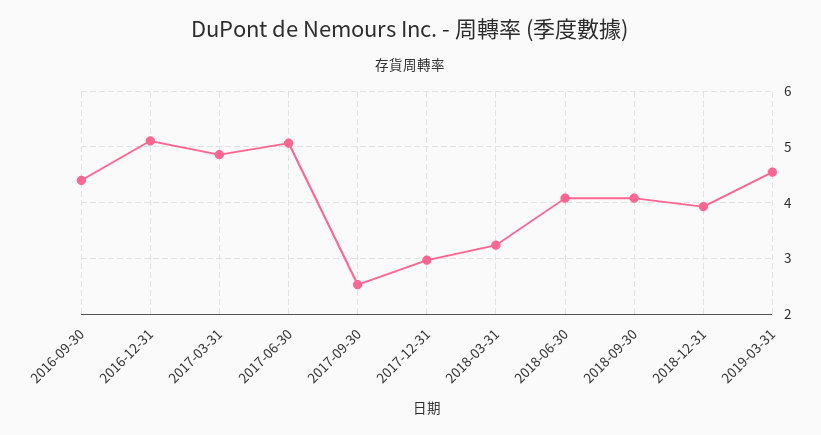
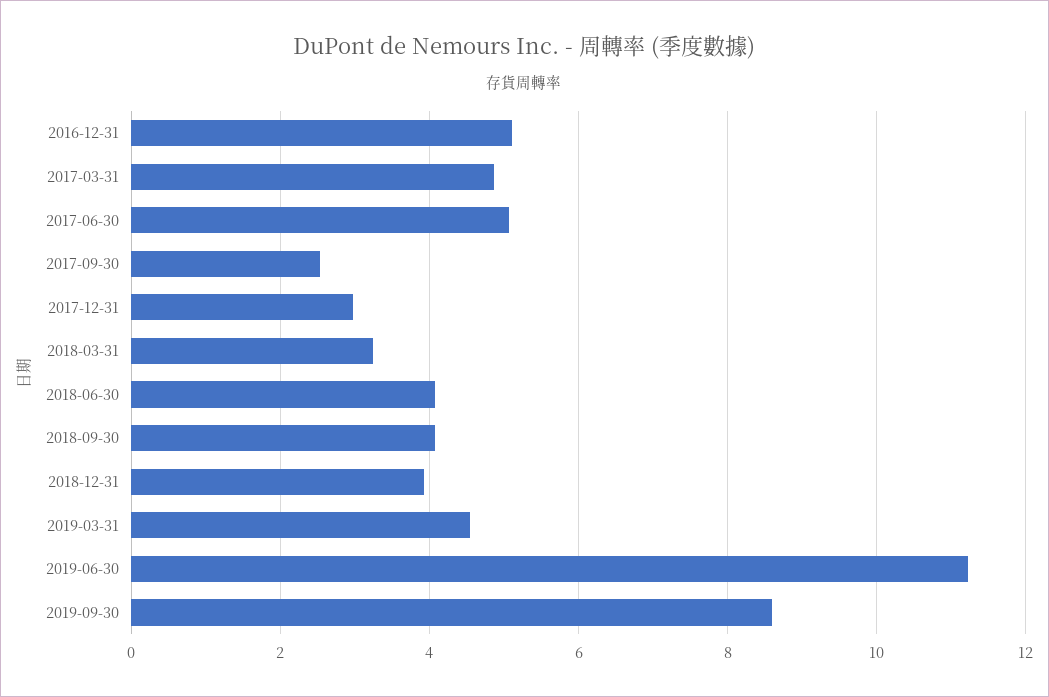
2016-09-30: 4.4 -> none
2019-06-30: none -> 11.2
2019-09-30: none -> 8.6

